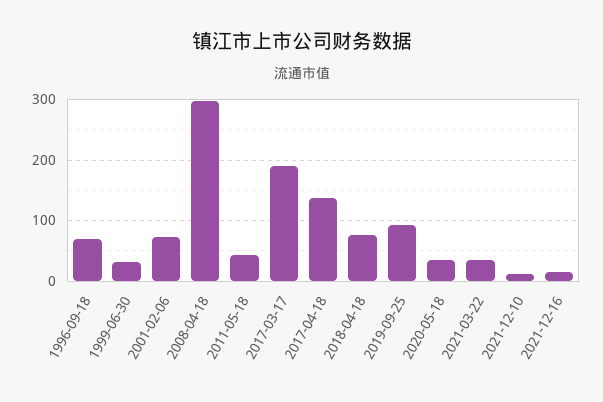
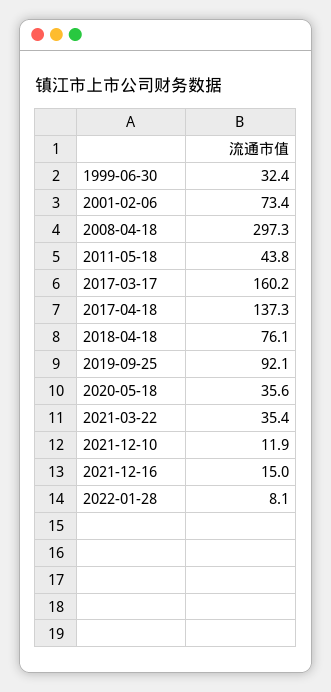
1996-09-18: 70 -> none
2017-03-17: 190 -> 160.2
2022-01-28: none -> 8.1

